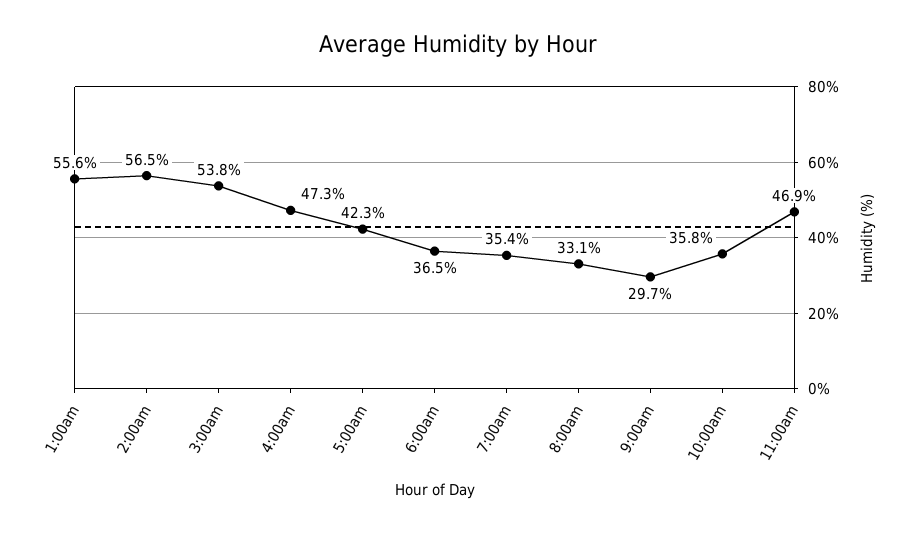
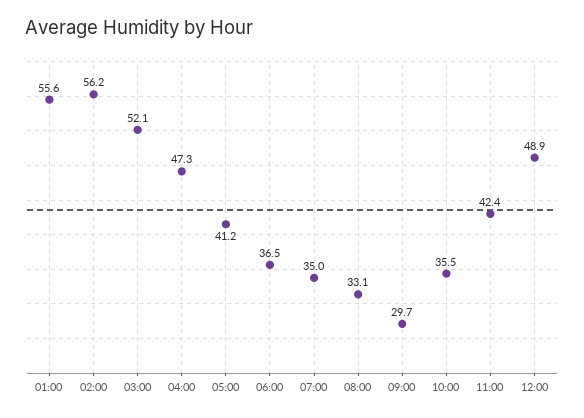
2:00am: 56.5 -> 56.2
3:00am: 53.8 -> 52.1
5:00am: 42.3 -> 41.2
7:00am: 35.4 -> 35
10:00am: 35.8 -> 35.5
11:00am: 46.9 -> 42.4
12:00: none -> 48.9

